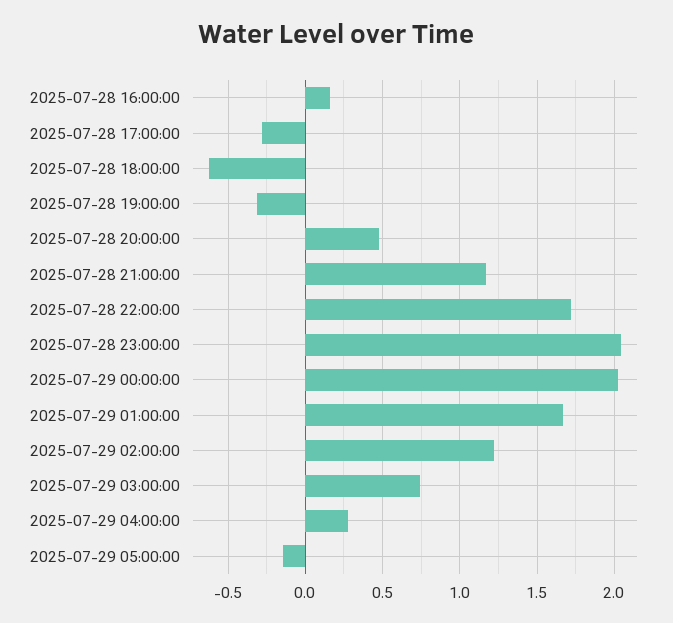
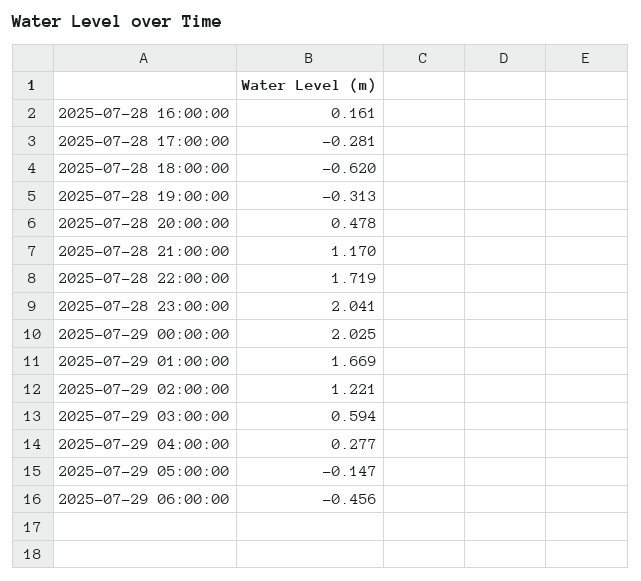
2025-07-29 03:00:00: 0.75 -> 0.594
2025-07-29 06:00:00: none -> -0.456

